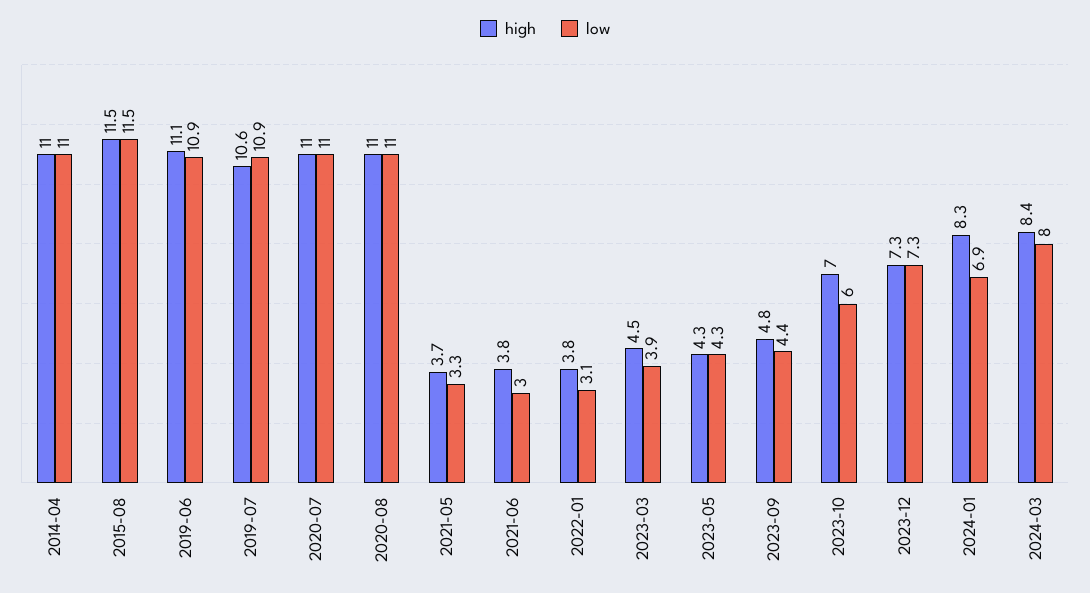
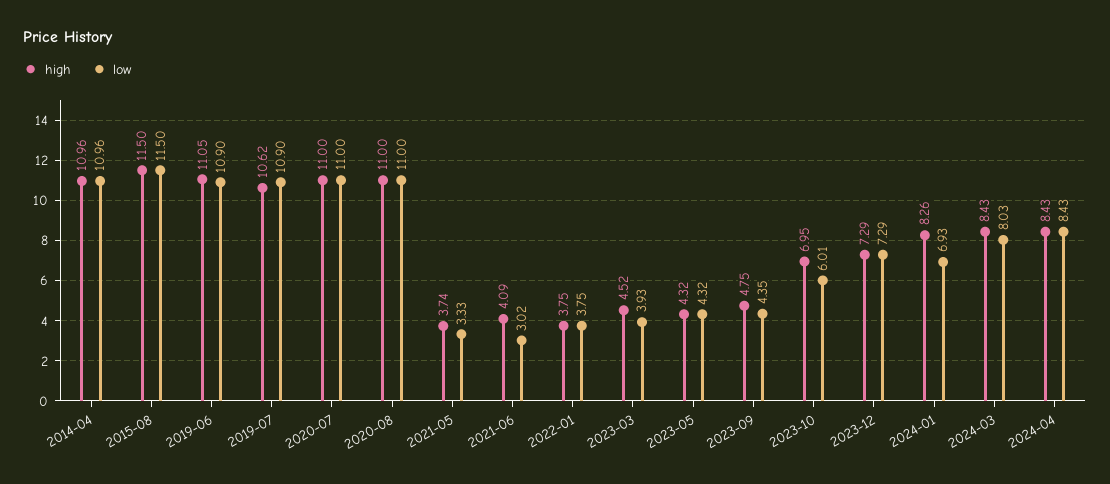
high, 2021-06: 3.8 -> 4.09
low, 2022-01: 3.1 -> 3.75
high, 2024-04: none -> 8.43
low, 2024-04: none -> 8.43

